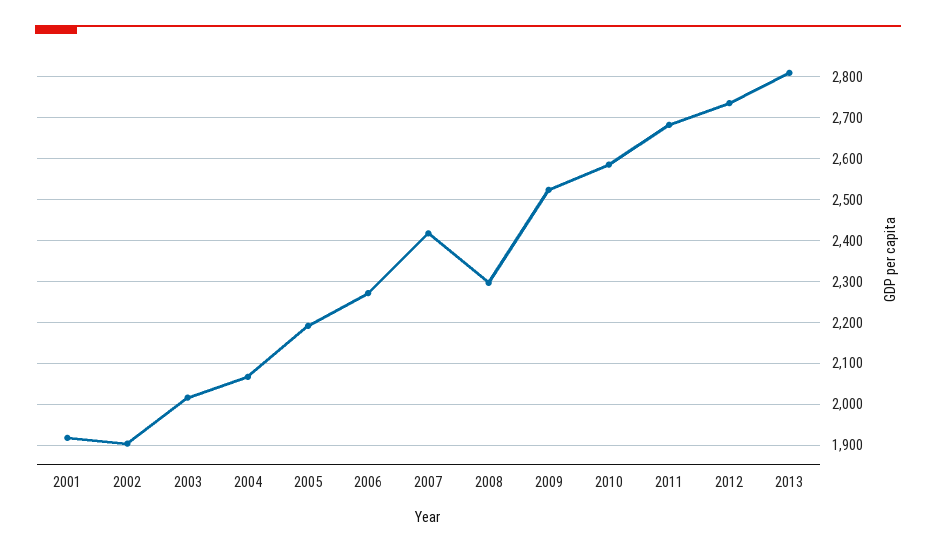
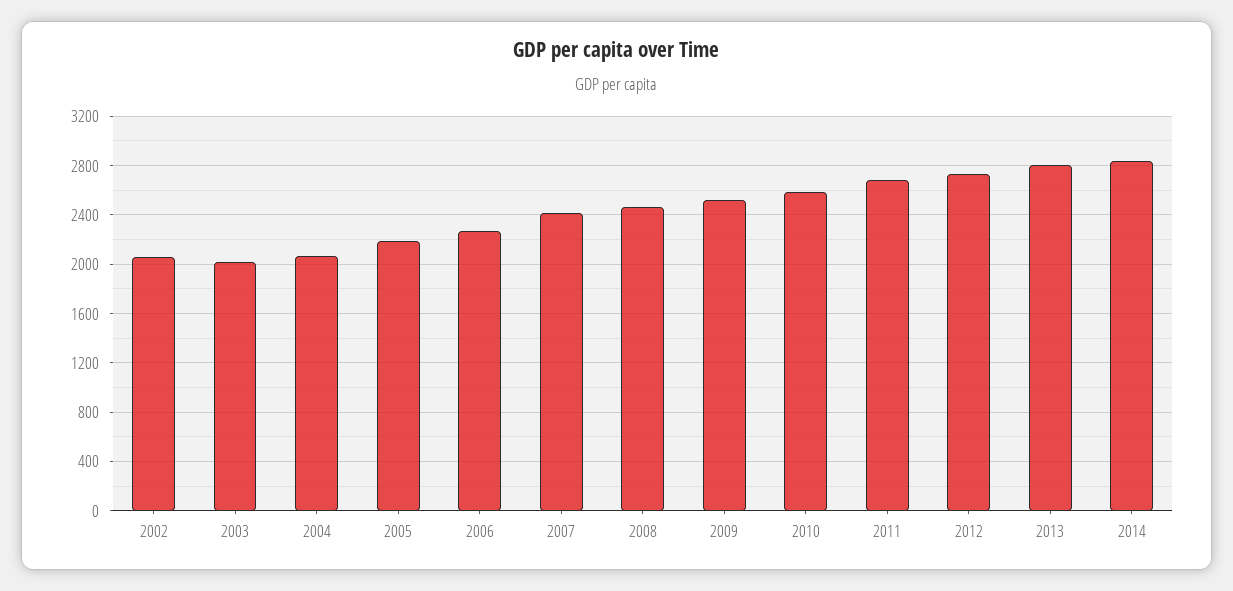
2001: 1920 -> none
2002: 1900 -> 2050
2008: 2300 -> 2450
2014: none -> 2850

